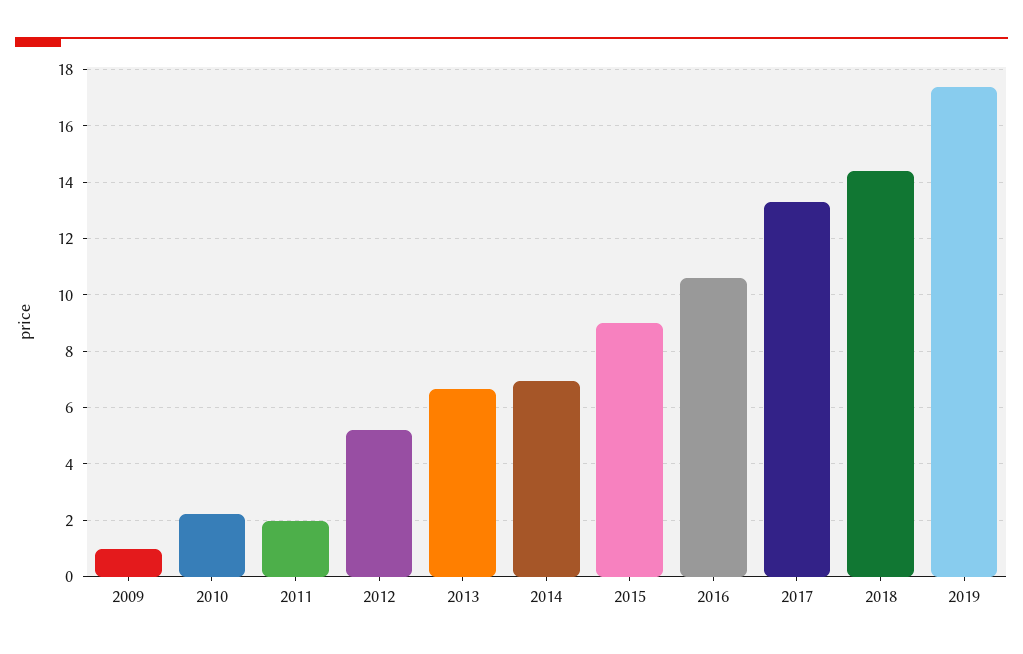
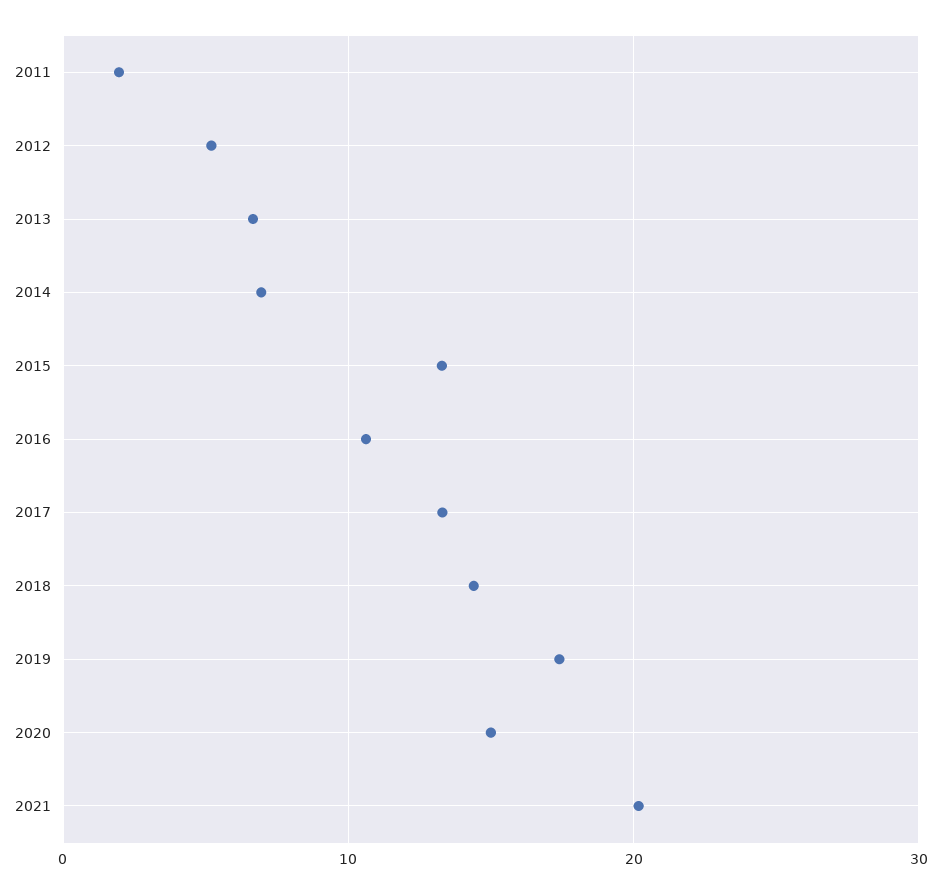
2009: 1 -> none
2010: 2.25 -> none
2015: 9 -> 13
2020: none -> 15
2021: none -> 20

